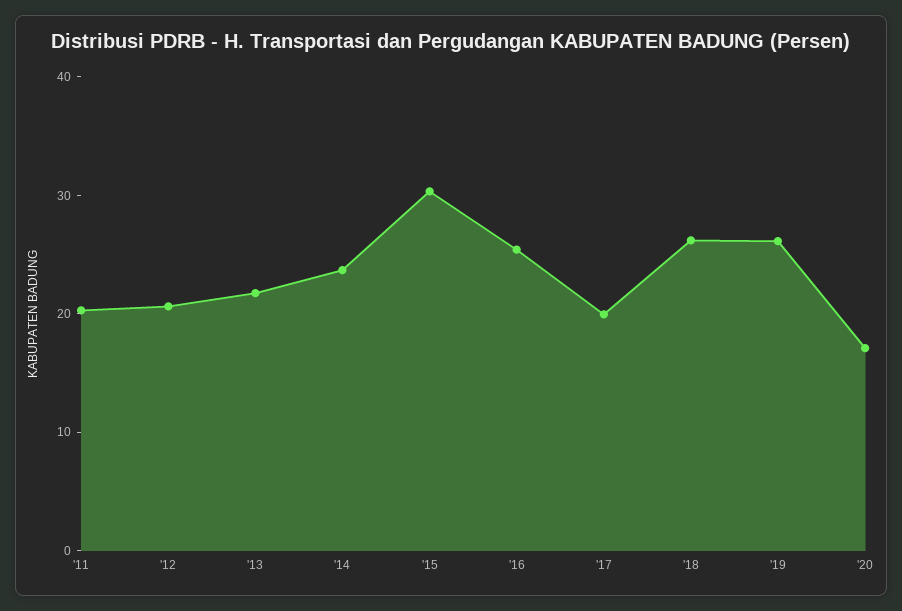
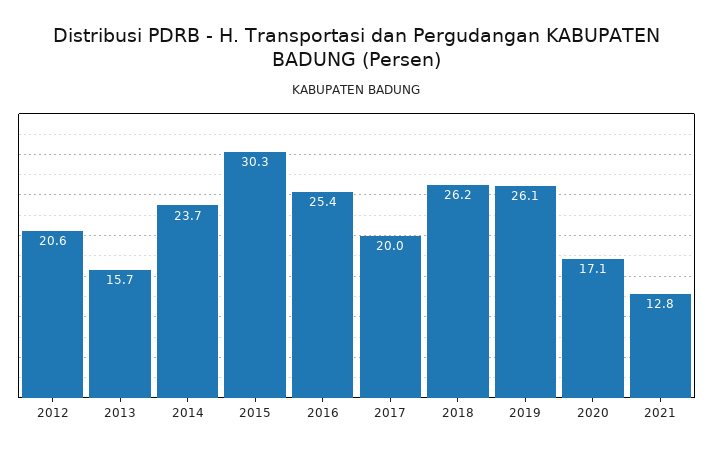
'11: 20 -> none
'13: 22 -> 15.7
2021: none -> 12.8

